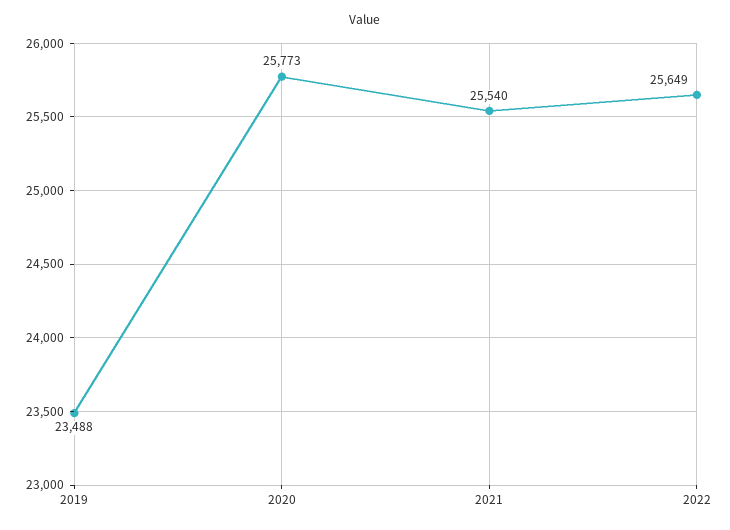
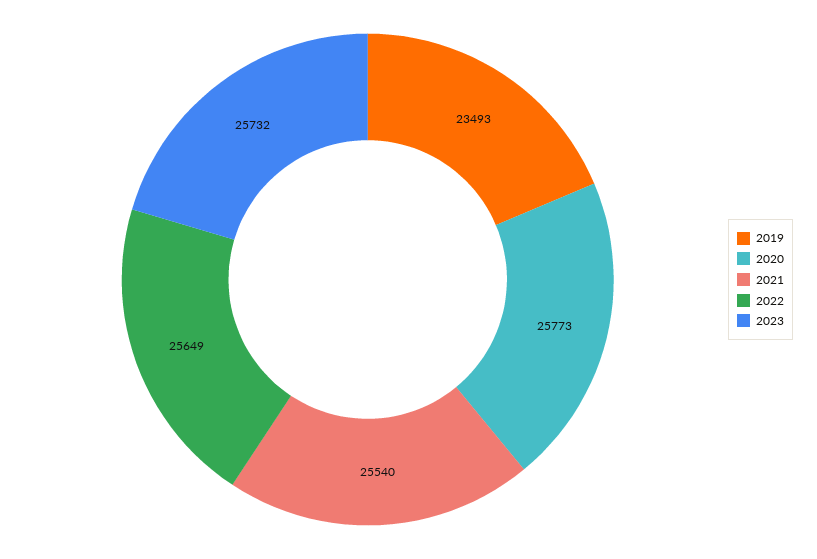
2019: 23488 -> 23493
2023: none -> 25732

